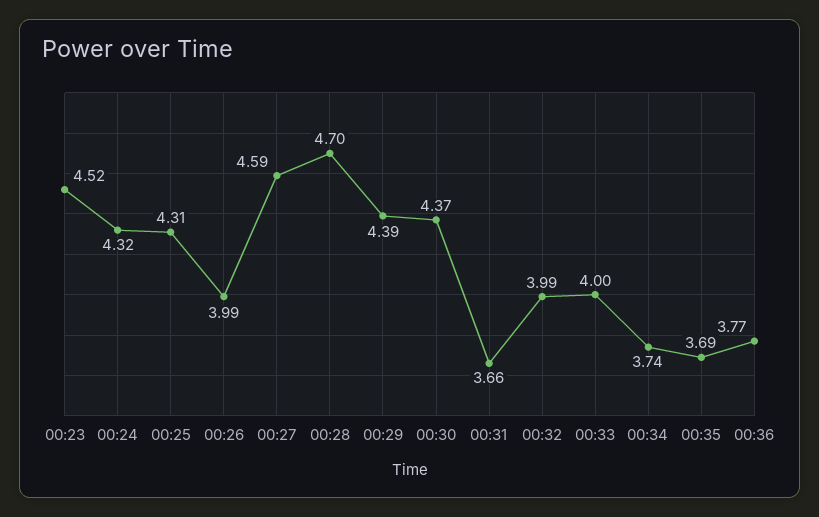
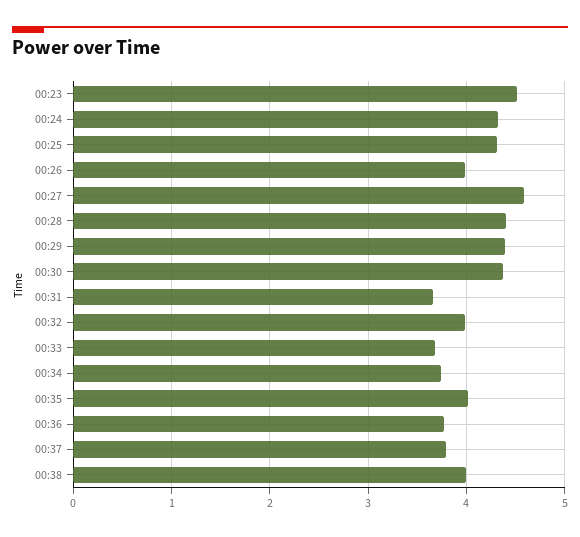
00:28: 4.7 -> 4.4
00:33: 4 -> 3.7
00:35: 3.69 -> 4
00:37: none -> 3.8
00:38: none -> 4

